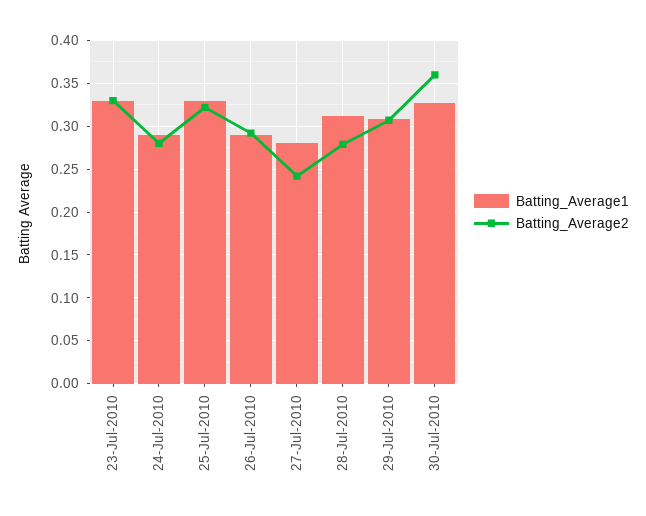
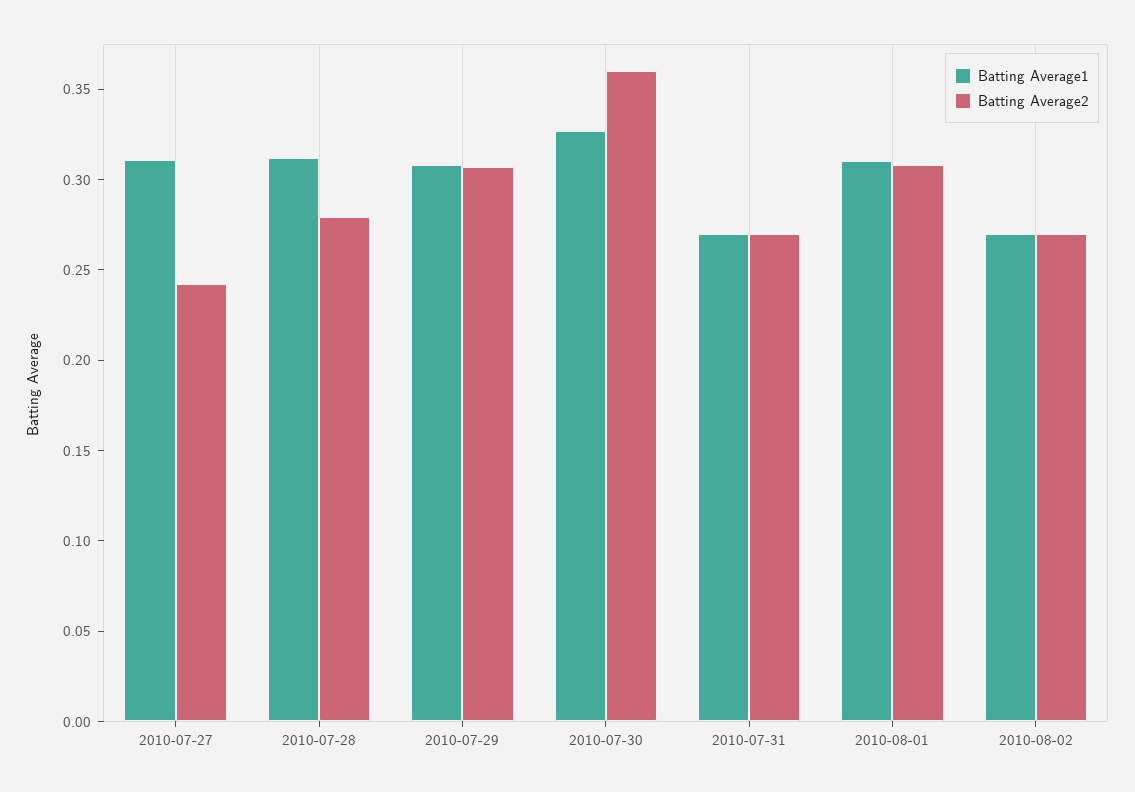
Batting_Average1, 23-Jul-2010: 0.33 -> none
Batting_Average2, 23-Jul-2010: 0.33 -> none
Batting_Average1, 24-Jul-2010: 0.29 -> none
Batting_Average2, 24-Jul-2010: 0.28 -> none
Batting_Average1, 25-Jul-2010: 0.33 -> none
Batting_Average2, 25-Jul-2010: 0.32 -> none
Batting_Average1, 26-Jul-2010: 0.29 -> none
Batting_Average2, 26-Jul-2010: 0.29 -> none
Batting_Average1, 27-Jul-2010: 0.28 -> 0.31
Batting_Average1, 2010-07-31: none -> 0.27
Batting_Average2, 2010-07-31: none -> 0.27
Batting_Average1, 2010-08-01: none -> 0.31
Batting_Average2, 2010-08-01: none -> 0.31
Batting_Average1, 2010-08-02: none -> 0.27
Batting_Average2, 2010-08-02: none -> 0.27

